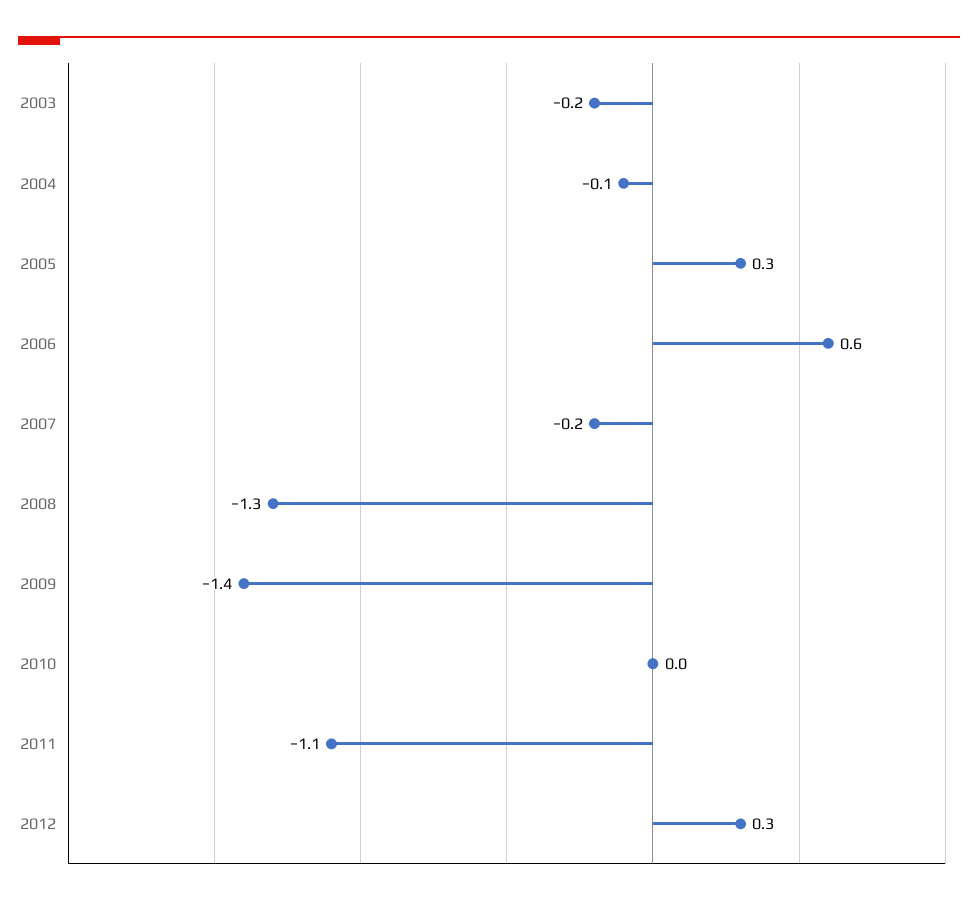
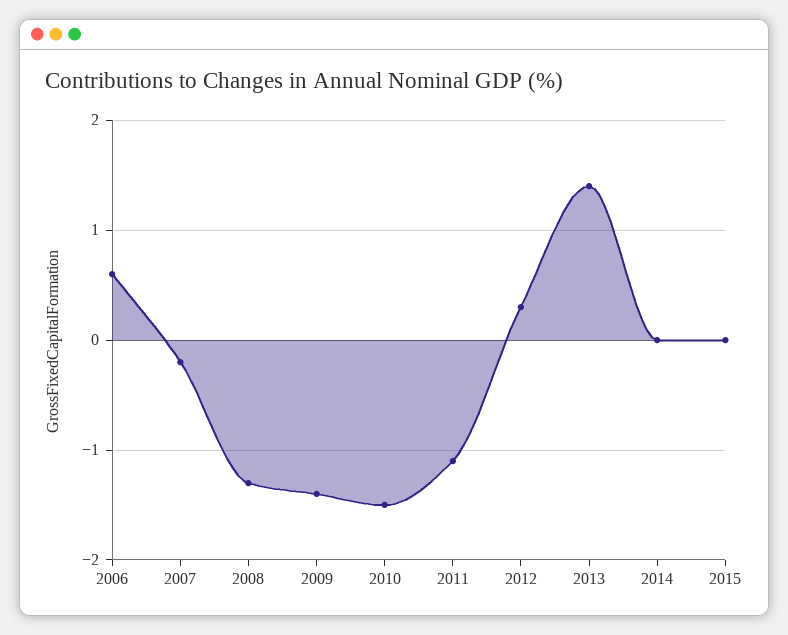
2003: -0.2 -> none
2004: -0.1 -> none
2005: 0.3 -> none
2010: 0 -> -1.5
2013: none -> 1.4
2014: none -> 0
2015: none -> 0

